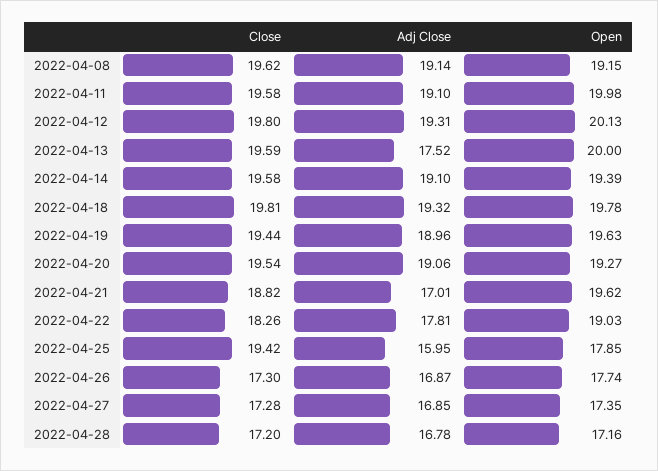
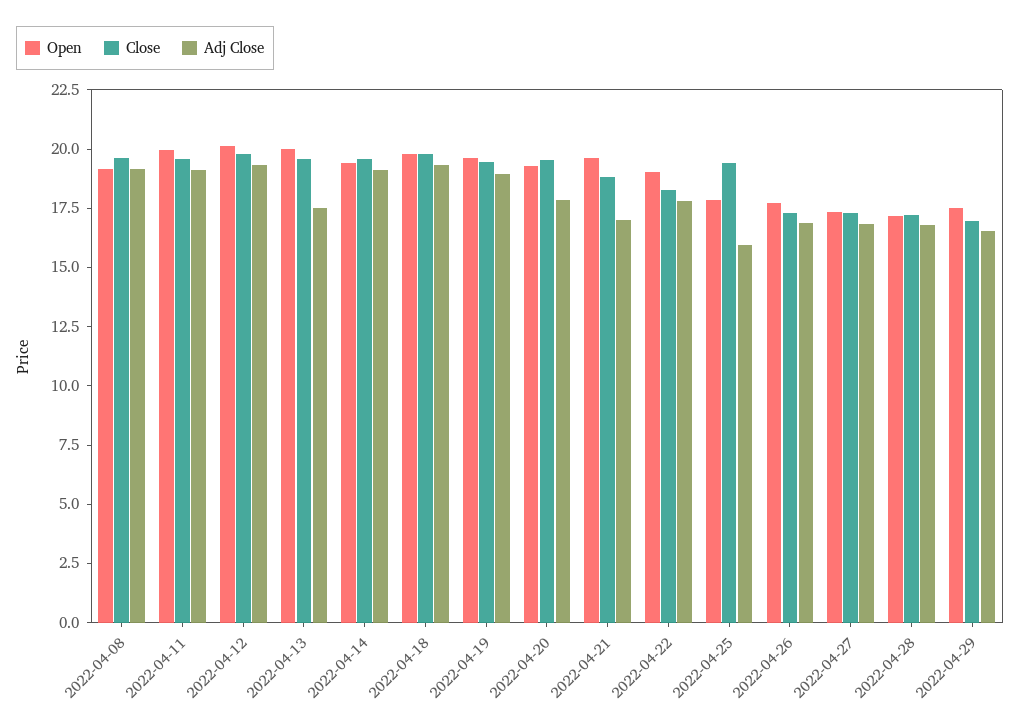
Adj Close, 2022-04-20: 19.06 -> 18
Open, 2022-04-29: none -> 17.5
Close, 2022-04-29: none -> 17
Adj Close, 2022-04-29: none -> 16.5

